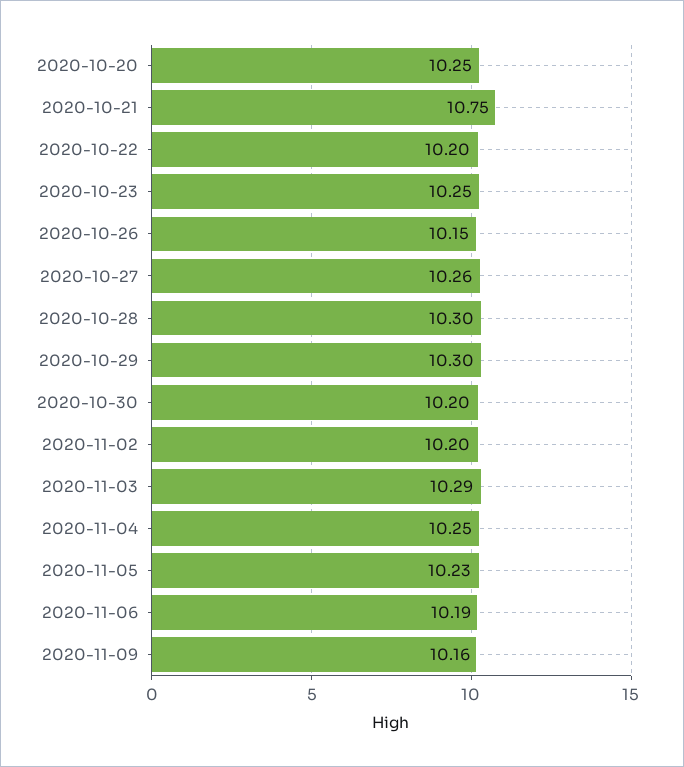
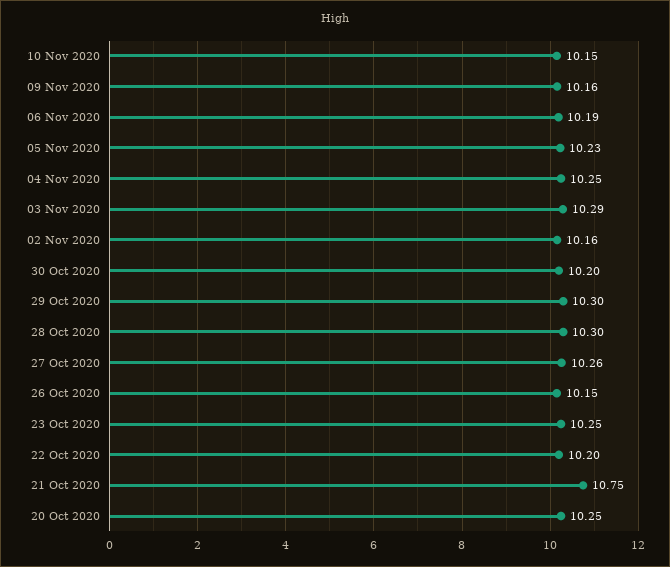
2020-11-02: 10.2 -> 10.16
10 Nov 2020: none -> 10.15

